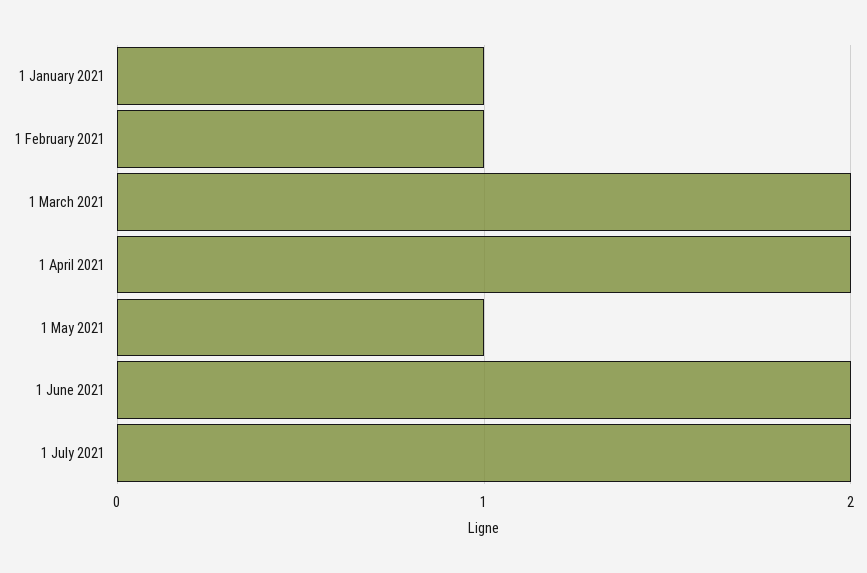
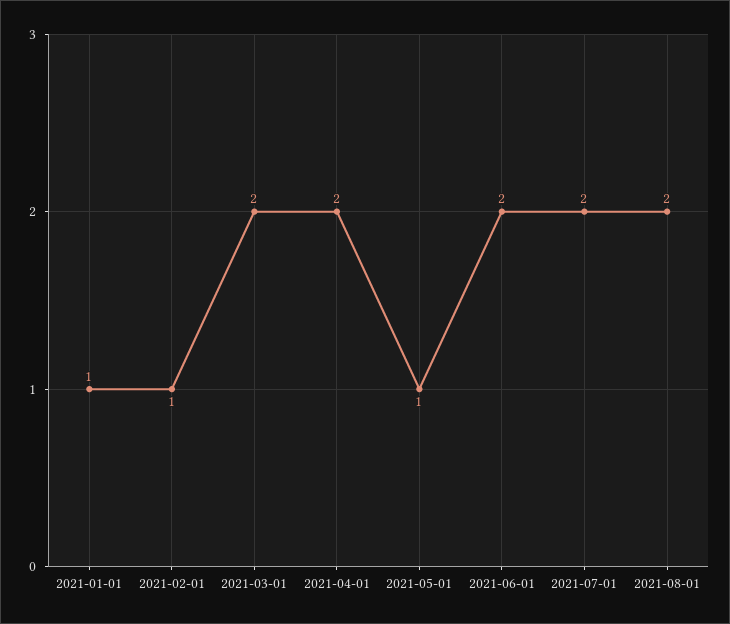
2021-08-01: none -> 2

